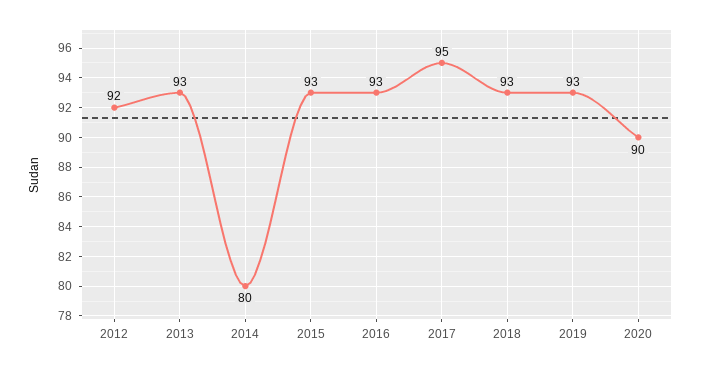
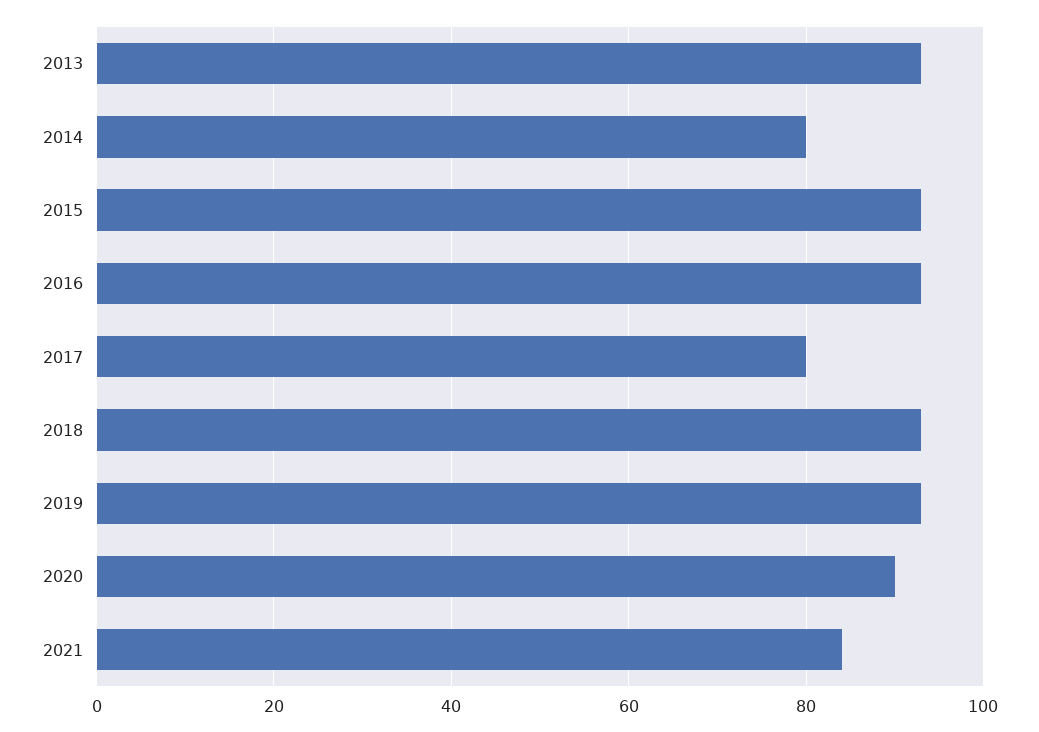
2012: 92 -> none
2017: 95 -> 80
2021: none -> 85

